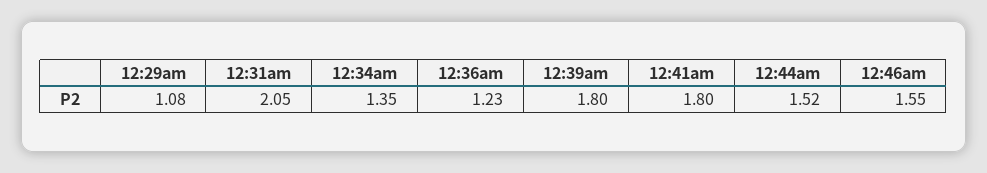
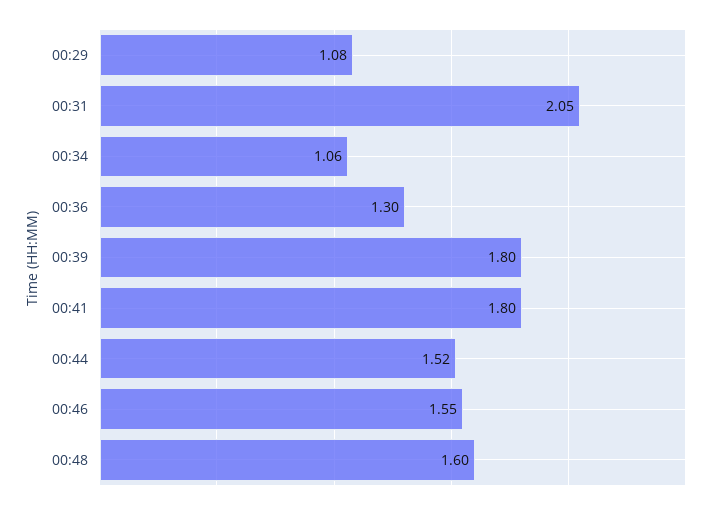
12:34am: 1.35 -> 1.06
12:36am: 1.23 -> 1.3
00:48: none -> 1.6

